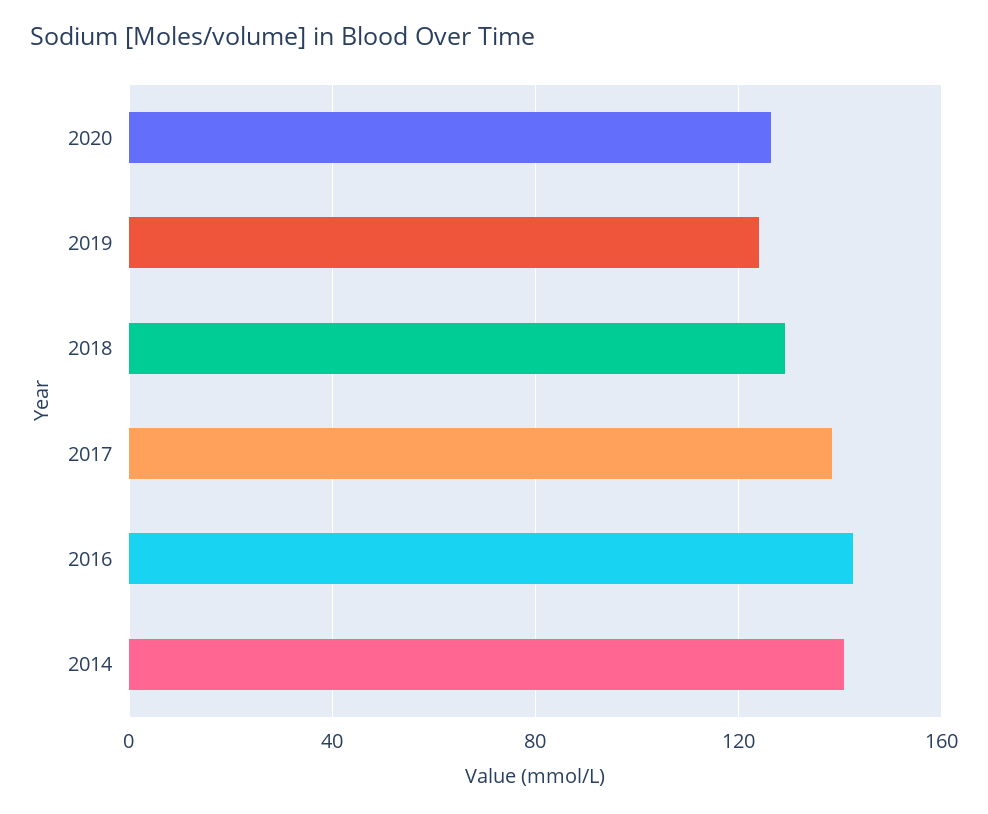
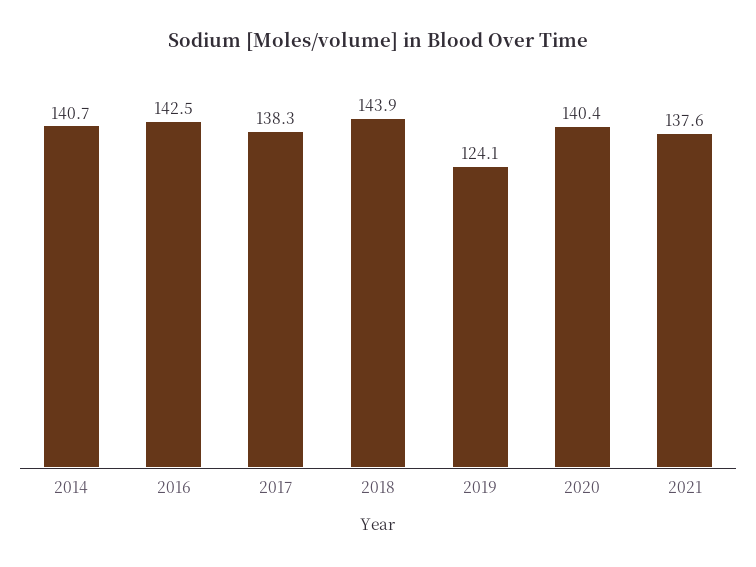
2020: 125 -> 140.4
2018: 130 -> 143.9
2021: none -> 137.6

